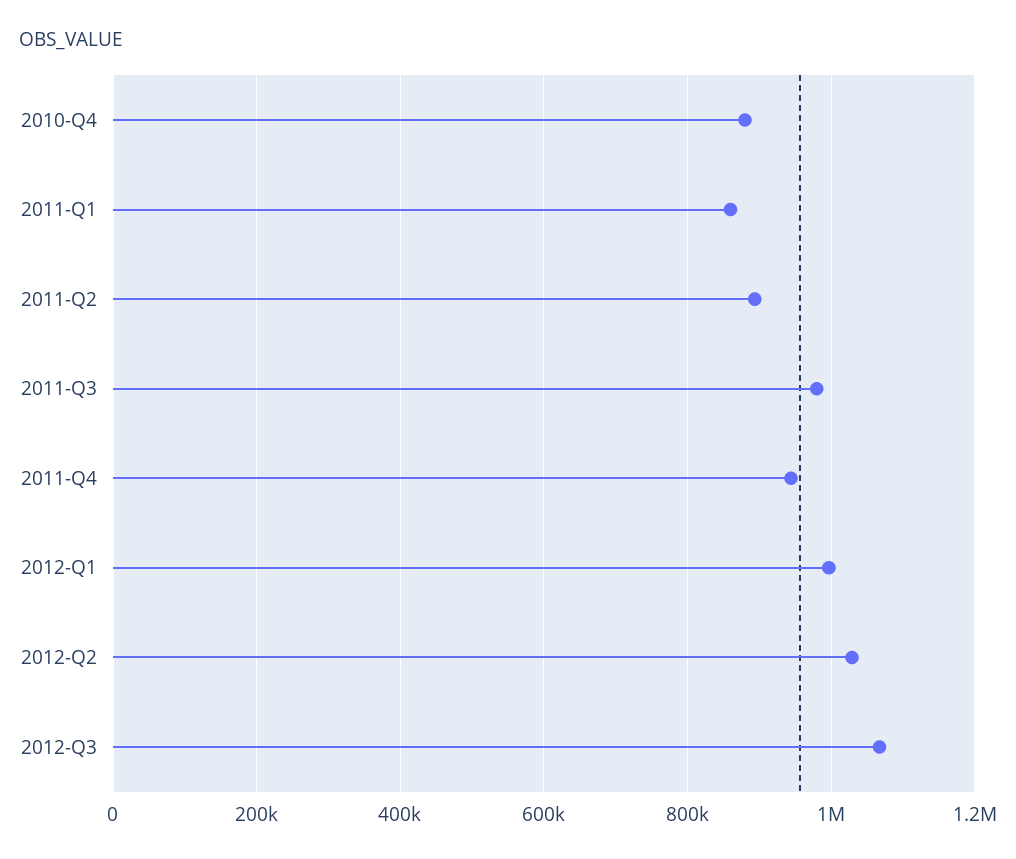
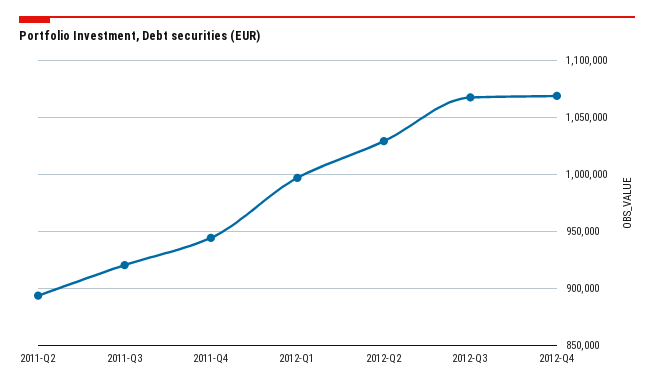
2010-Q4: 880000 -> none
2011-Q1: 860000 -> none
2011-Q3: 980000 -> 920000
2012-Q4: none -> 1070000

